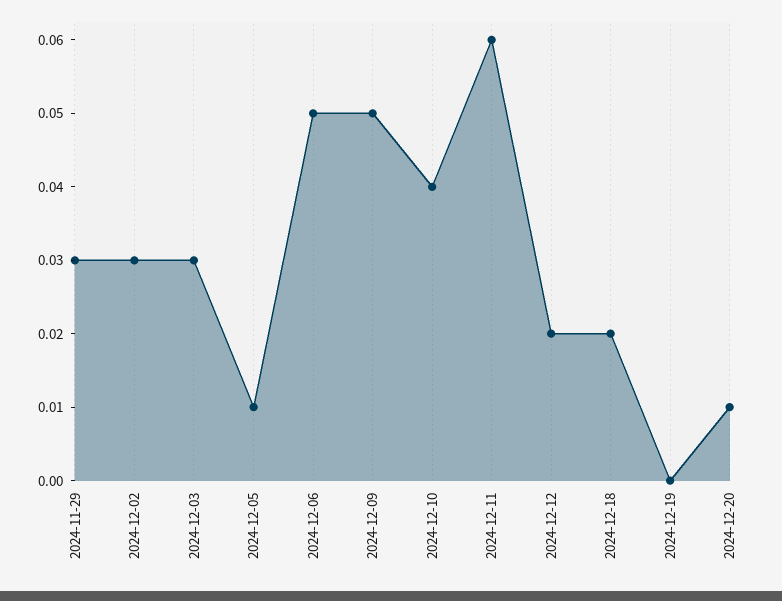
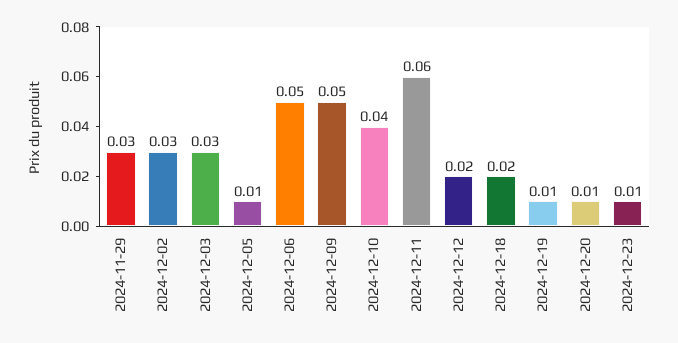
2024-12-19: 0 -> 0.01
2024-12-23: none -> 0.01

